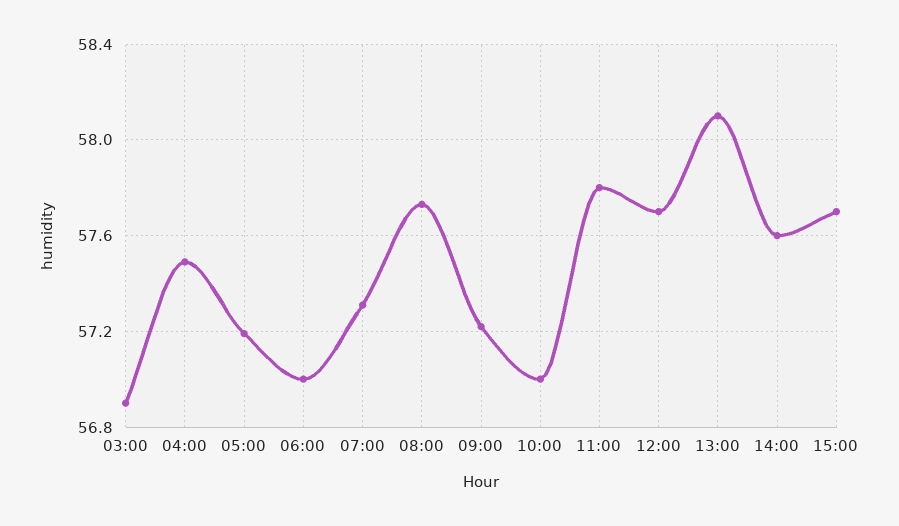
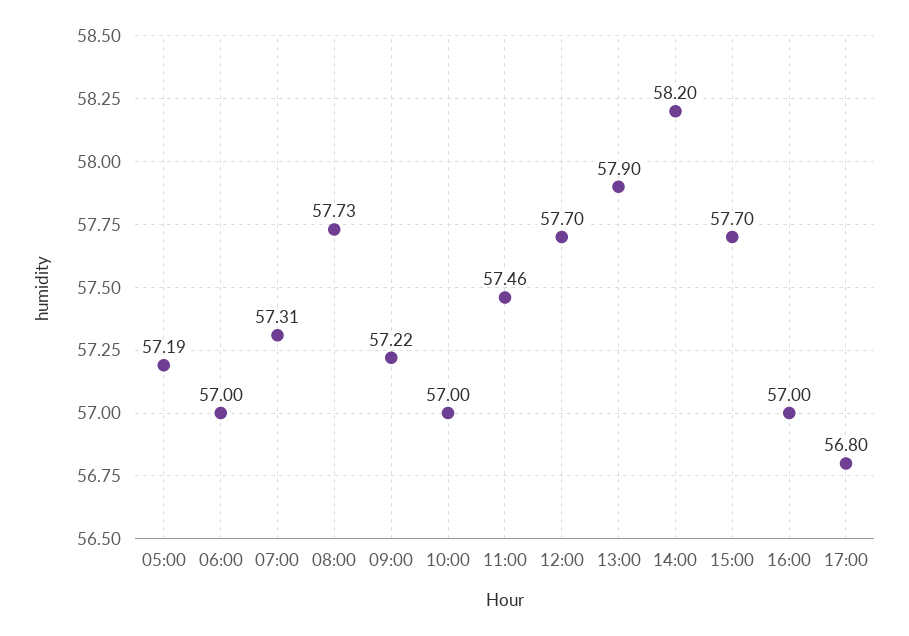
03:00: 56.9 -> none
04:00: 57.5 -> none
11:00: 57.8 -> 57.46
13:00: 58.1 -> 57.9
14:00: 57.6 -> 58.2
16:00: none -> 57
17:00: none -> 56.8

